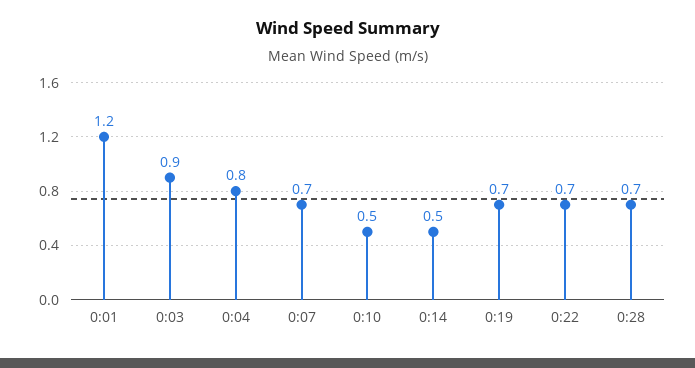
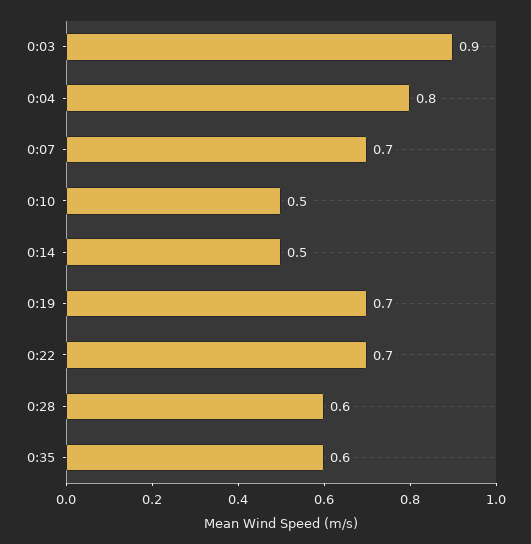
0:01: 1.2 -> none
0:28: 0.7 -> 0.6
0:35: none -> 0.6

